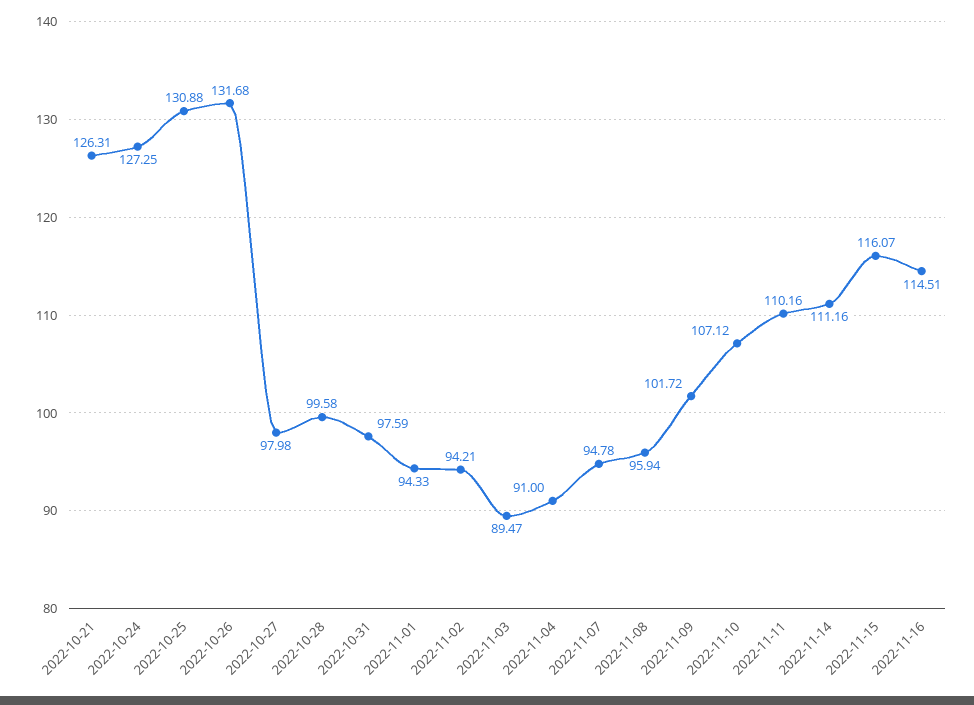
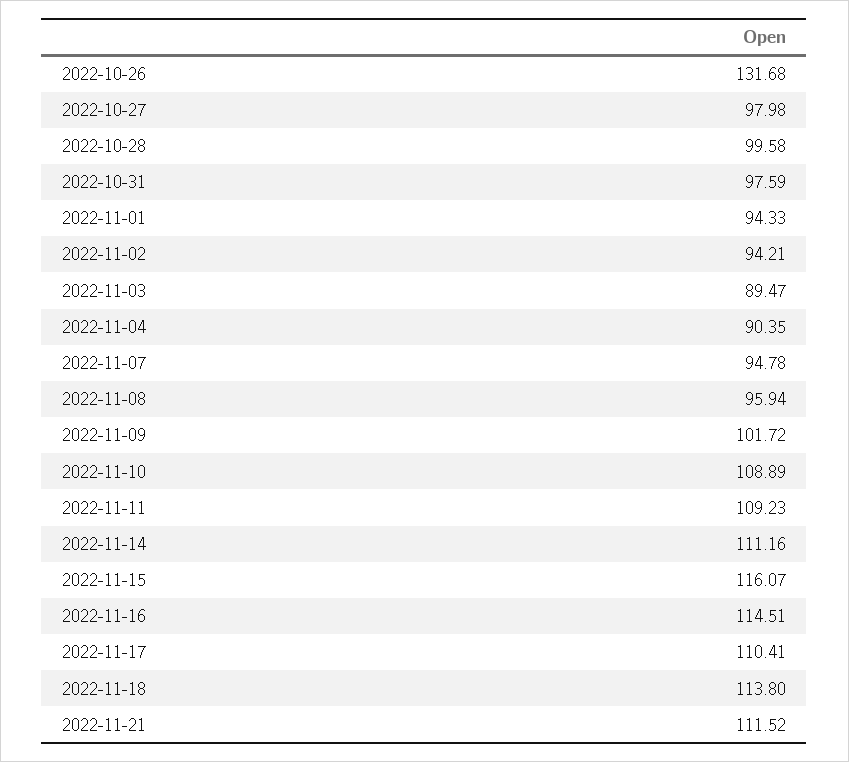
2022-10-21: 126.31 -> none
2022-10-24: 127.25 -> none
2022-10-25: 130.88 -> none
2022-11-04: 91 -> 90.35
2022-11-10: 107.12 -> 108.89
2022-11-11: 110.16 -> 109.23
2022-11-17: none -> 110.41
2022-11-18: none -> 113.8
2022-11-21: none -> 111.52

